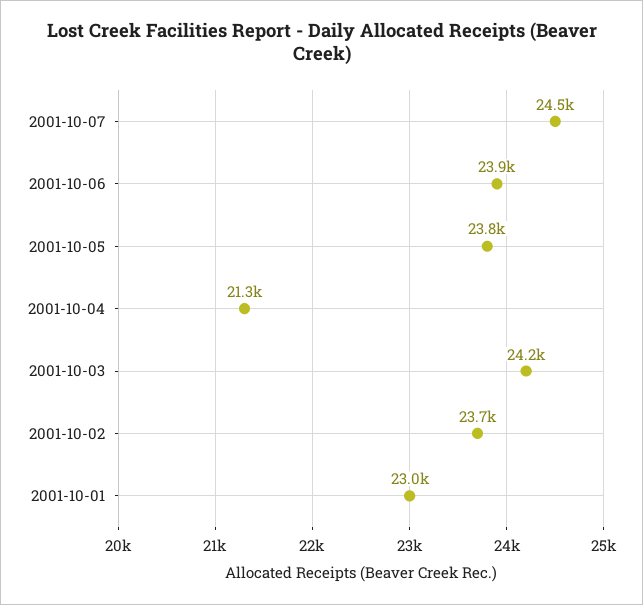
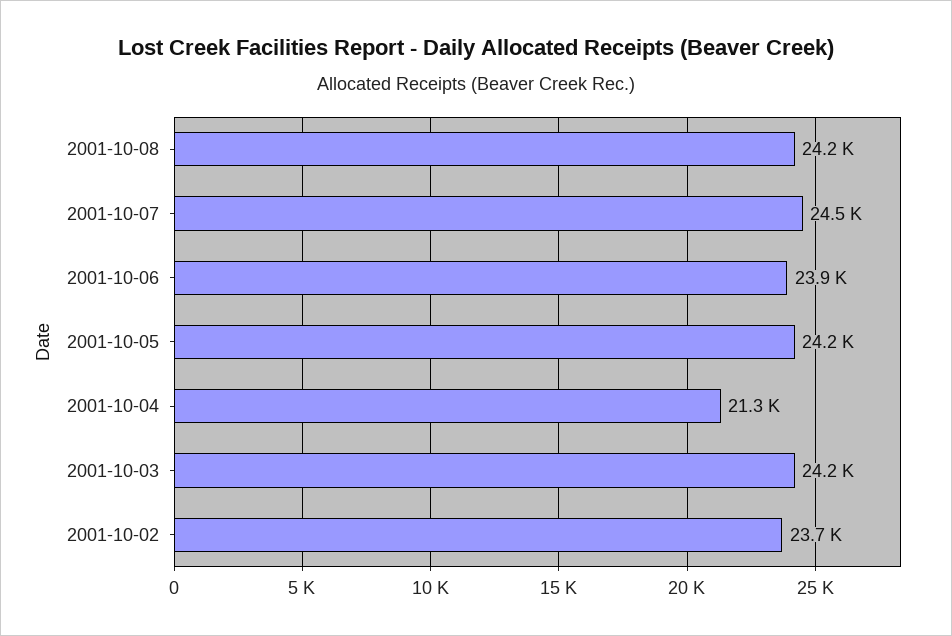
2001-10-05: 23800 -> 24200
2001-10-01: 23000 -> none
2001-10-08: none -> 24200

